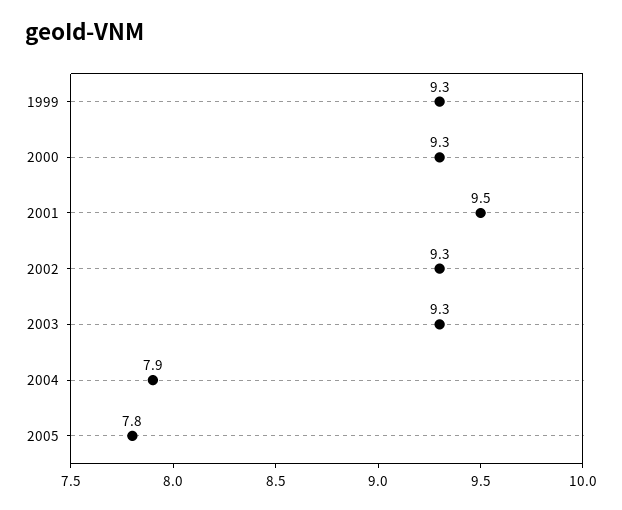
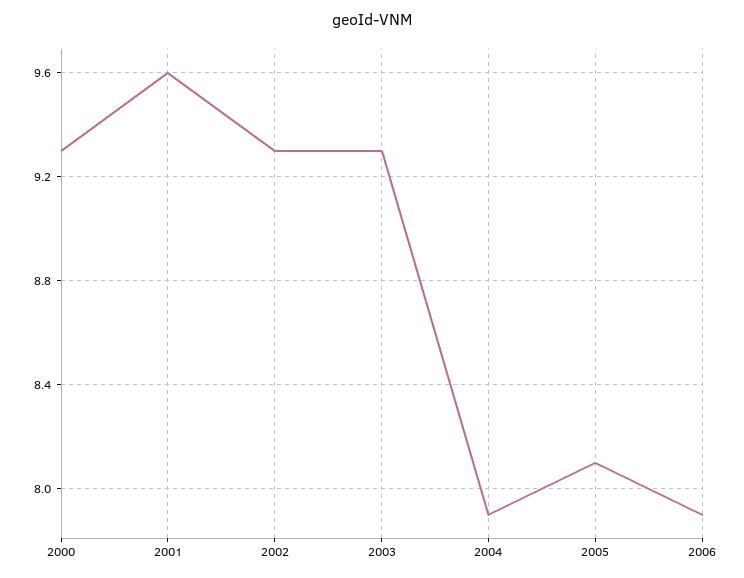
1999: 9.3 -> none
2001: 9.5 -> 9.6
2005: 7.8 -> 8.1
2006: none -> 7.9

